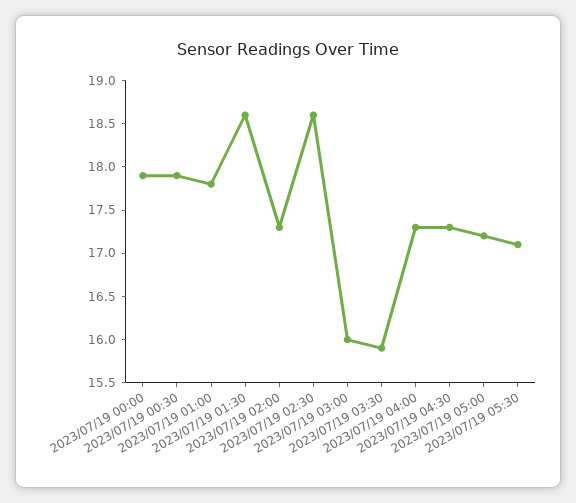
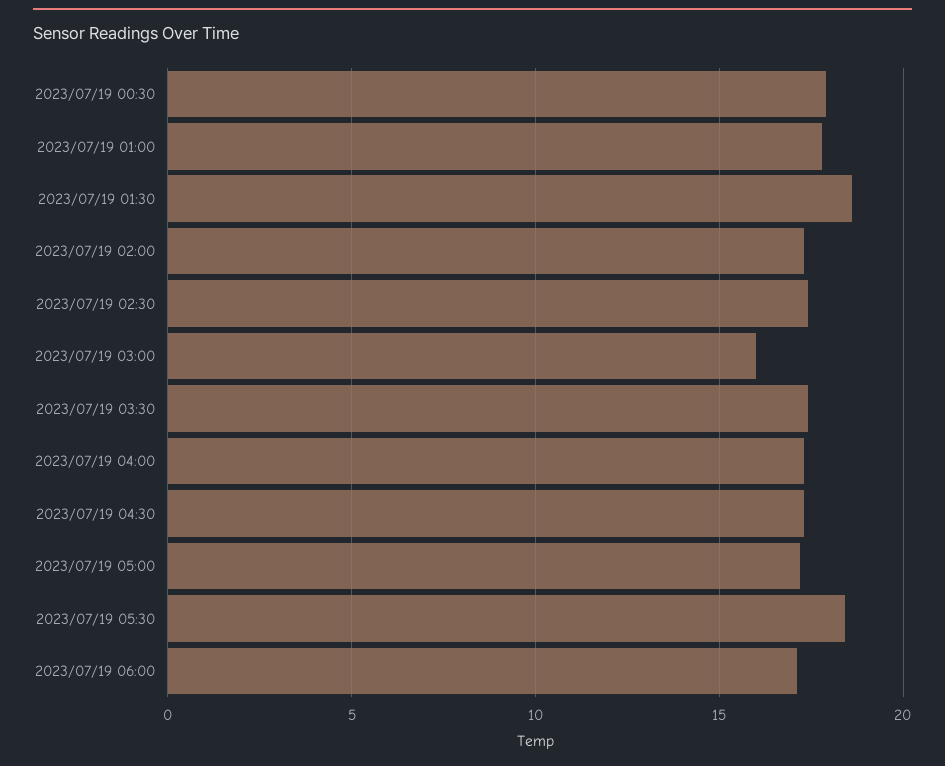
2023/07/19 00:00: 17.9 -> none
2023/07/19 02:30: 18.6 -> 17.5
2023/07/19 03:30: 15.9 -> 17.5
2023/07/19 05:30: 17.1 -> 18.5
2023/07/19 06:00: none -> 17

